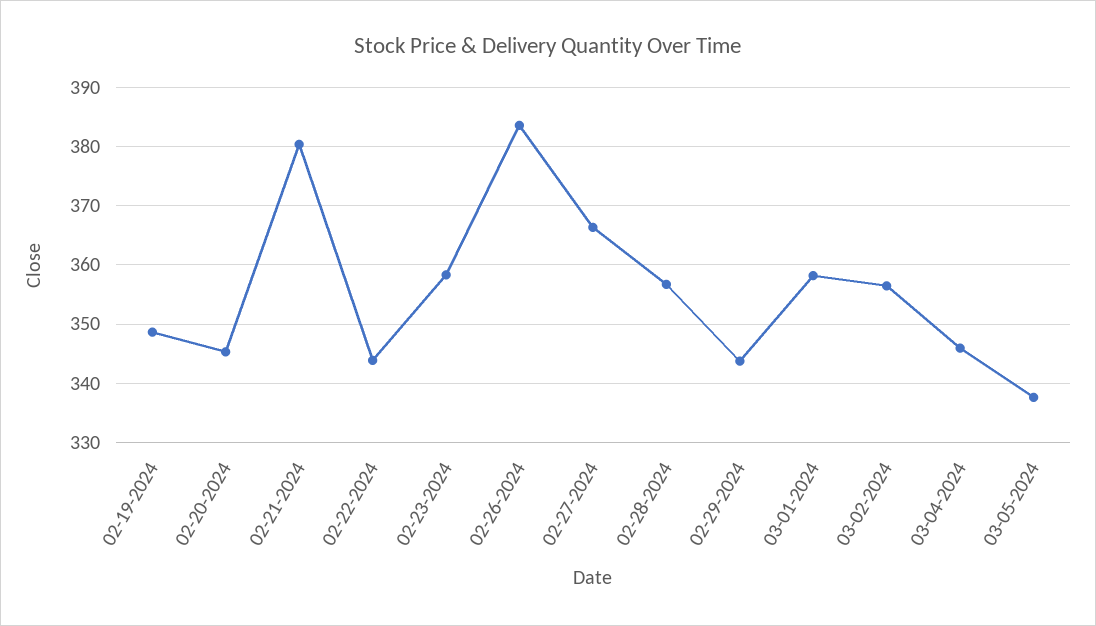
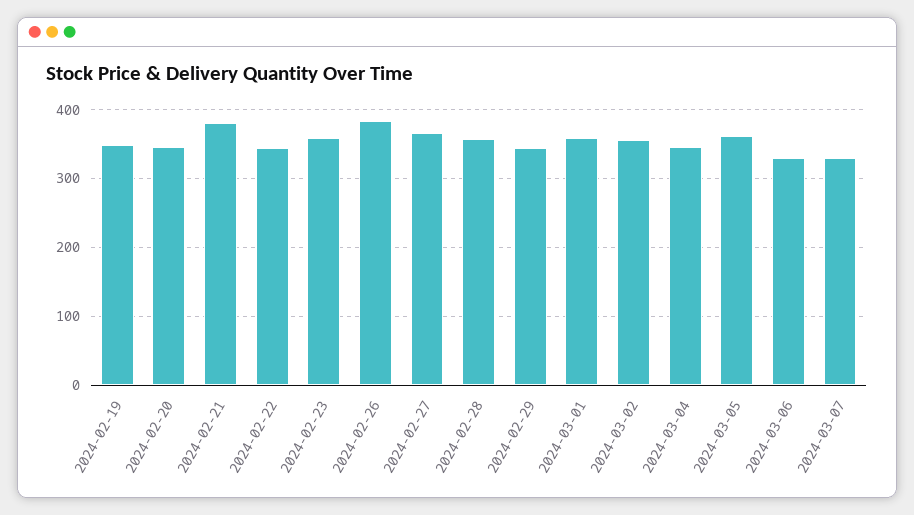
03-05-2024: 338 -> 360
2024-03-06: none -> 330
2024-03-07: none -> 330

